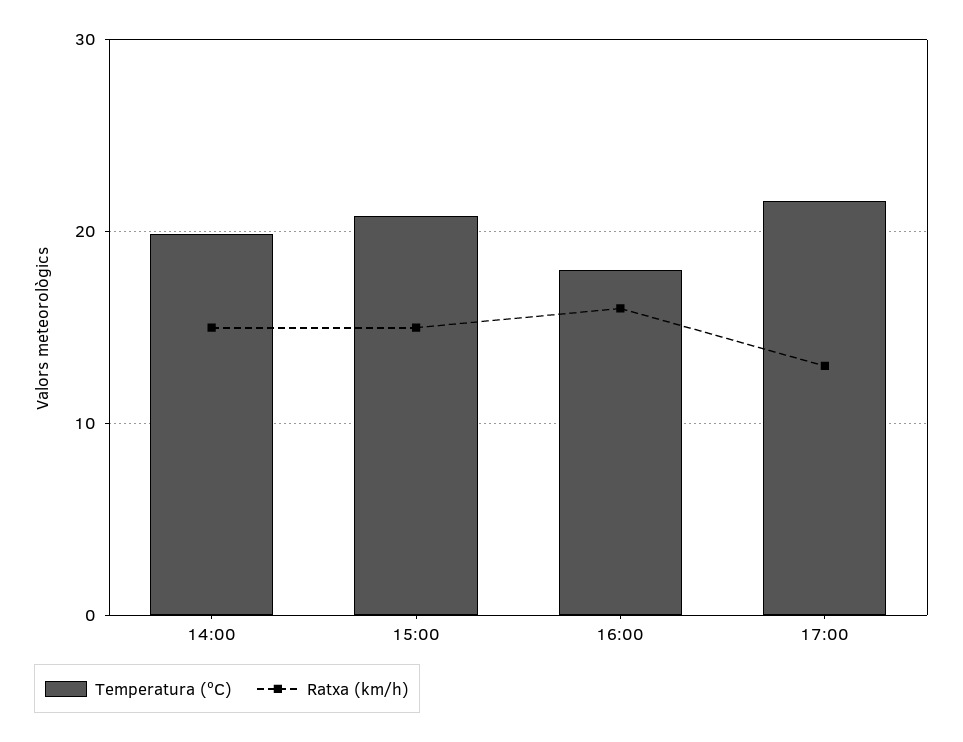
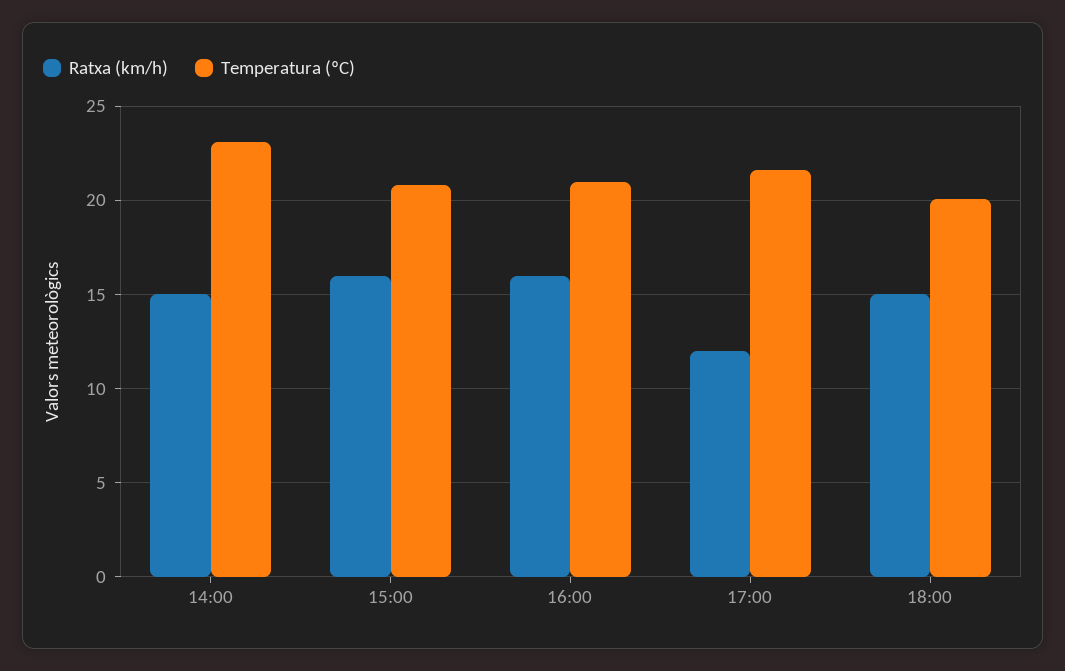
Temperatura (ºC), 14:00: 20 -> 23
Ratxa (km/h), 15:00: 15 -> 16
Temperatura (ºC), 16:00: 18 -> 21
Ratxa (km/h), 17:00: 13 -> 12
Ratxa (km/h), 18:00: none -> 15
Temperatura (ºC), 18:00: none -> 20

